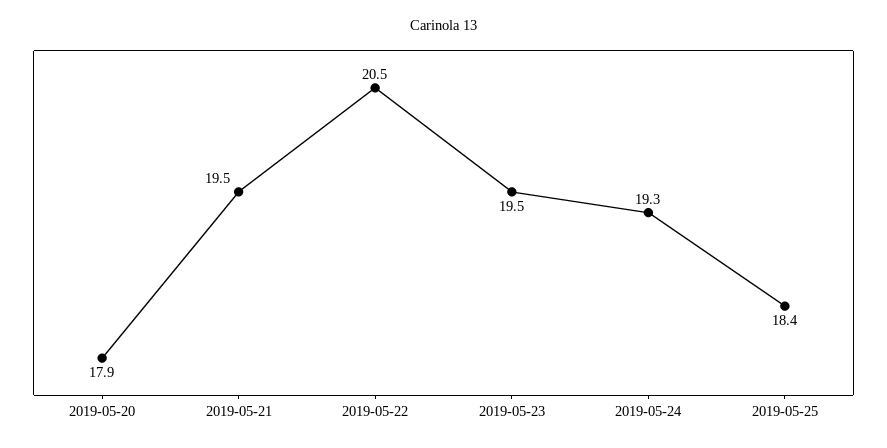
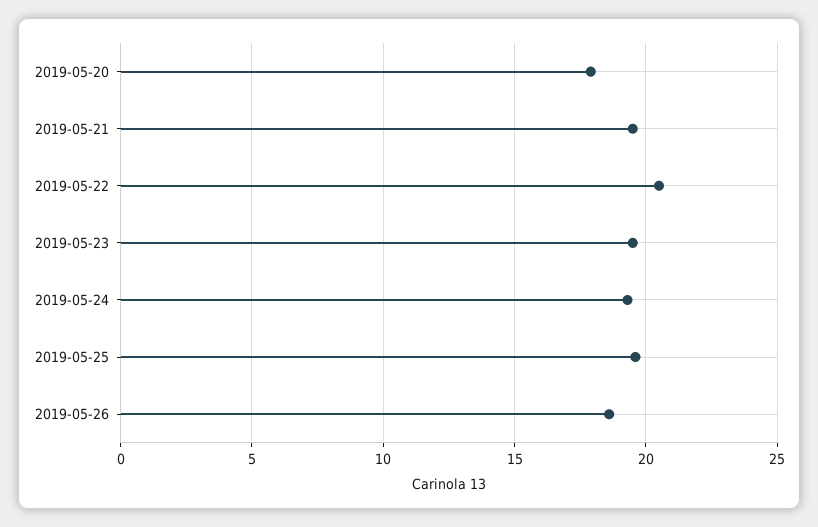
2019-05-25: 18.4 -> 19.5
2019-05-26: none -> 18.5

